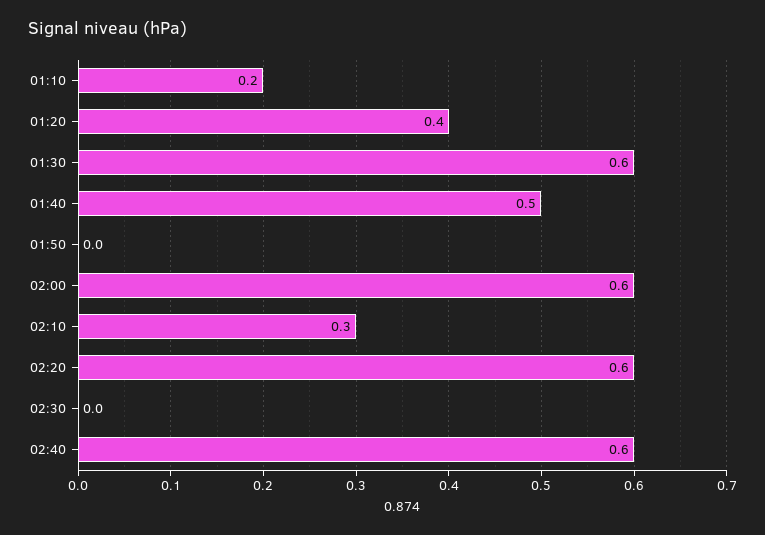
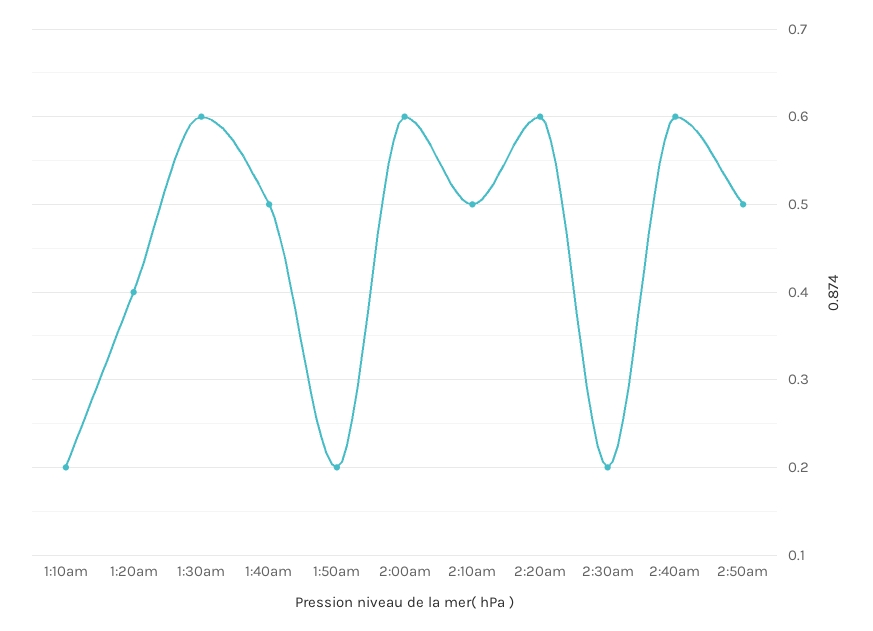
01:50: 0 -> 0.2
02:10: 0.3 -> 0.5
02:30: 0 -> 0.2
2:50am: none -> 0.5

